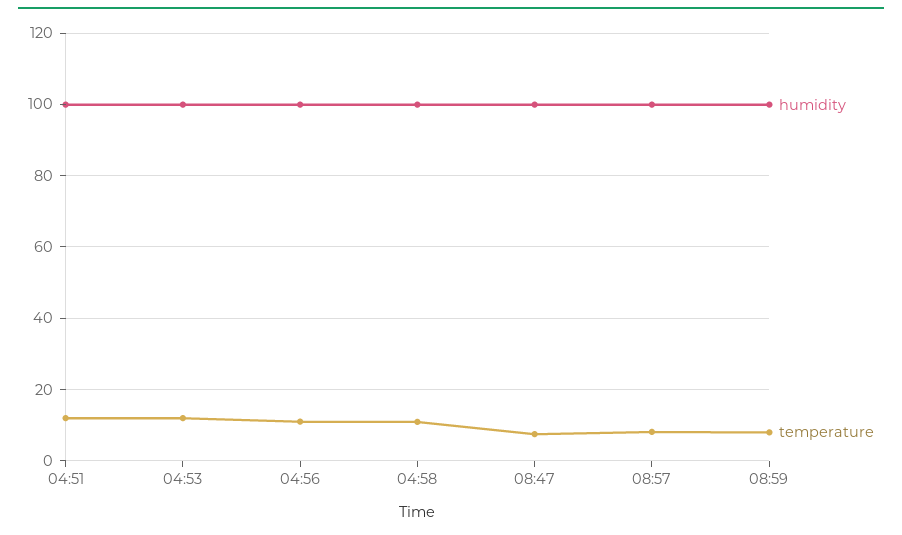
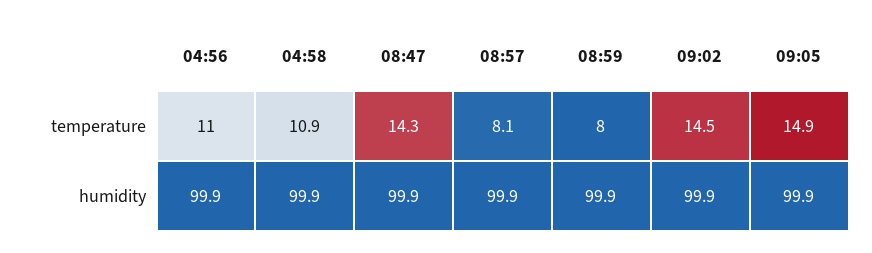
humidity, 04:51: 100 -> none
temperature, 04:51: 12 -> none
humidity, 04:53: 100 -> none
temperature, 04:53: 12 -> none
temperature, 08:47: 8 -> 14.3
temperature, 09:02: none -> 14.5
temperature, 09:05: none -> 14.9
humidity, 09:02: none -> 99.9
humidity, 09:05: none -> 99.9

